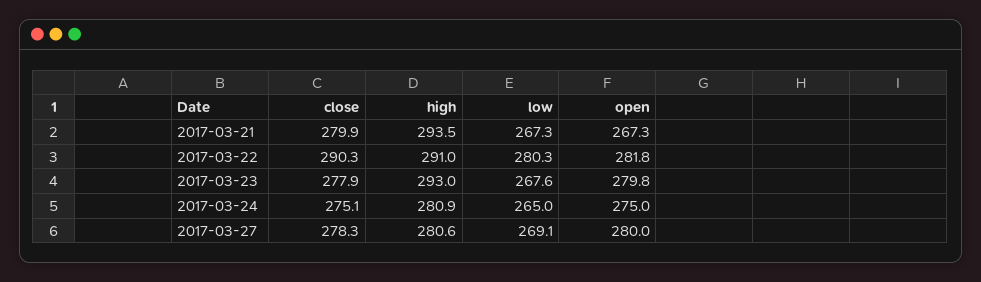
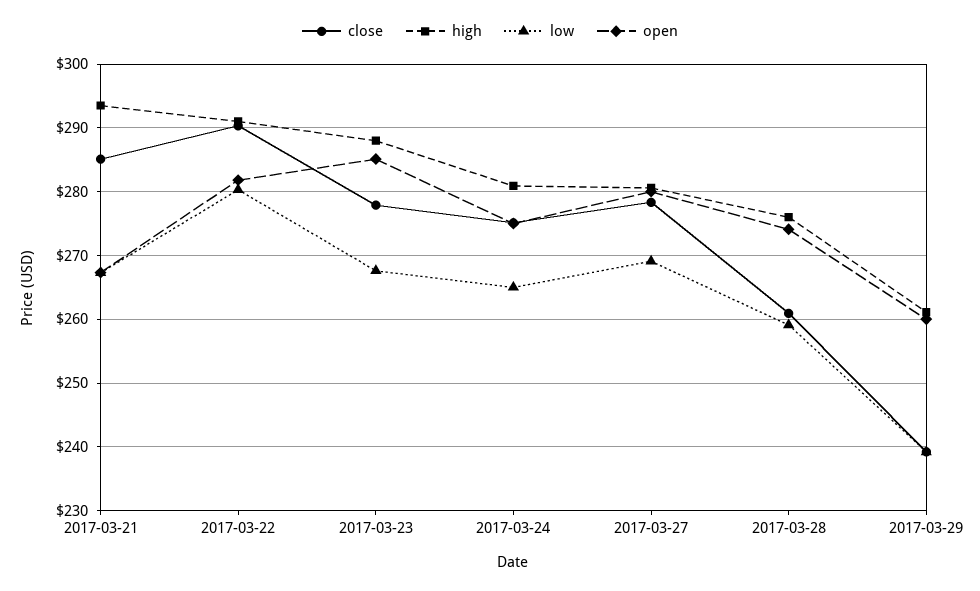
close, 2017-03-21: 279.9 -> 285
high, 2017-03-23: 293 -> 288
open, 2017-03-23: 279.8 -> 285
close, 2017-03-28: none -> 261
high, 2017-03-28: none -> 276
low, 2017-03-28: none -> 259
open, 2017-03-28: none -> 274
close, 2017-03-29: none -> 239
high, 2017-03-29: none -> 261
low, 2017-03-29: none -> 239
open, 2017-03-29: none -> 260

